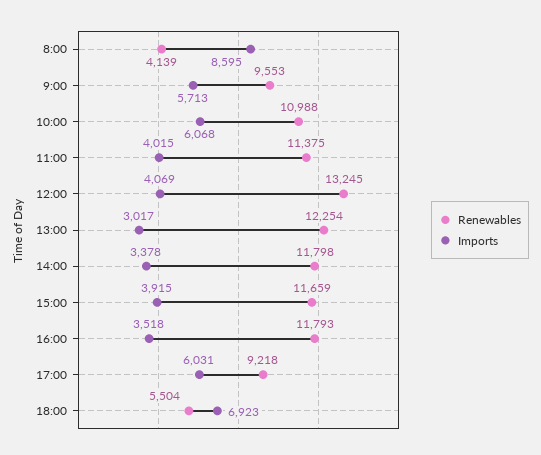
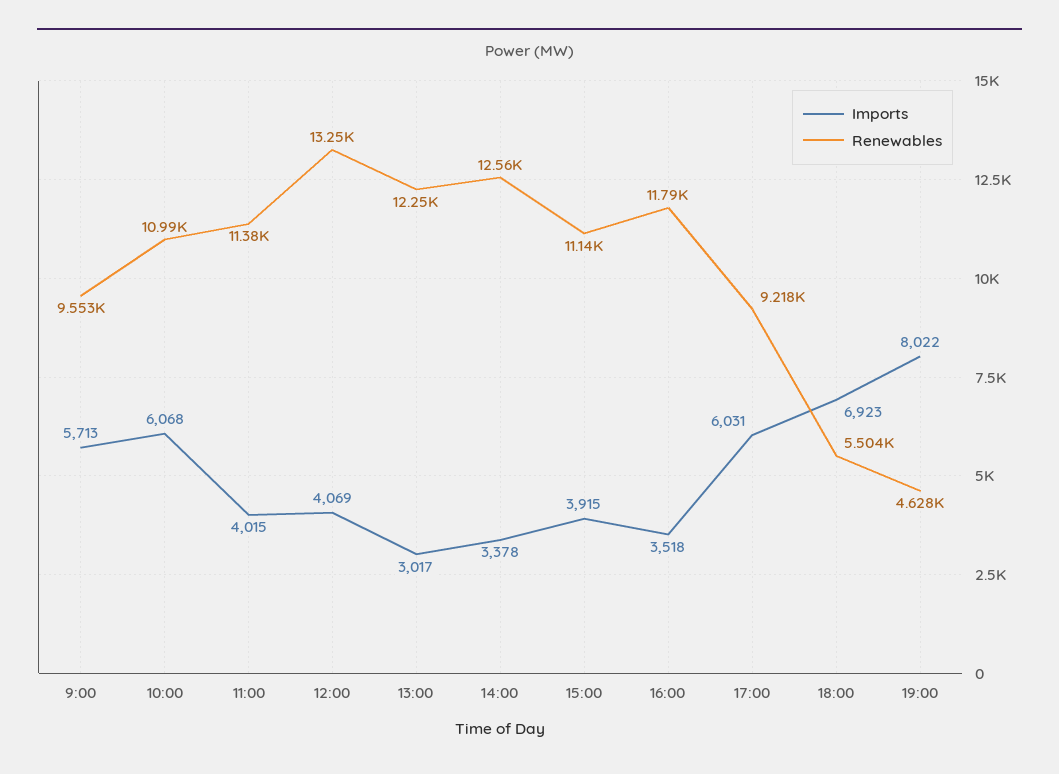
Renewables, 8:00: 4139 -> none
Imports, 8:00: 8595 -> none
Renewables, 14:00: 11798 -> 12560
Renewables, 15:00: 11659 -> 11140
Imports, 19:00: none -> 8022
Renewables, 19:00: none -> 4628

